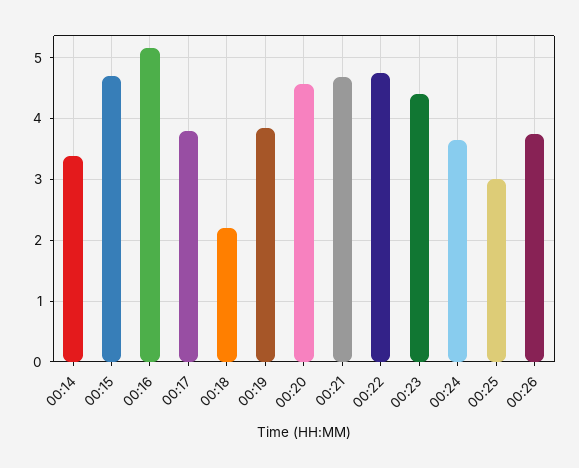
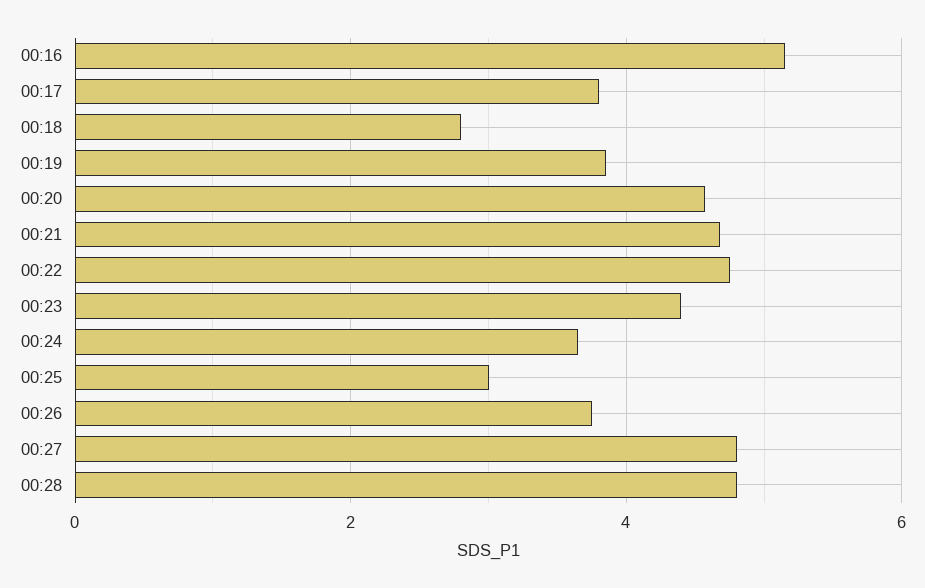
00:14: 3.4 -> none
00:15: 4.7 -> none
00:18: 2.2 -> 2.8
00:27: none -> 4.8
00:28: none -> 4.8

